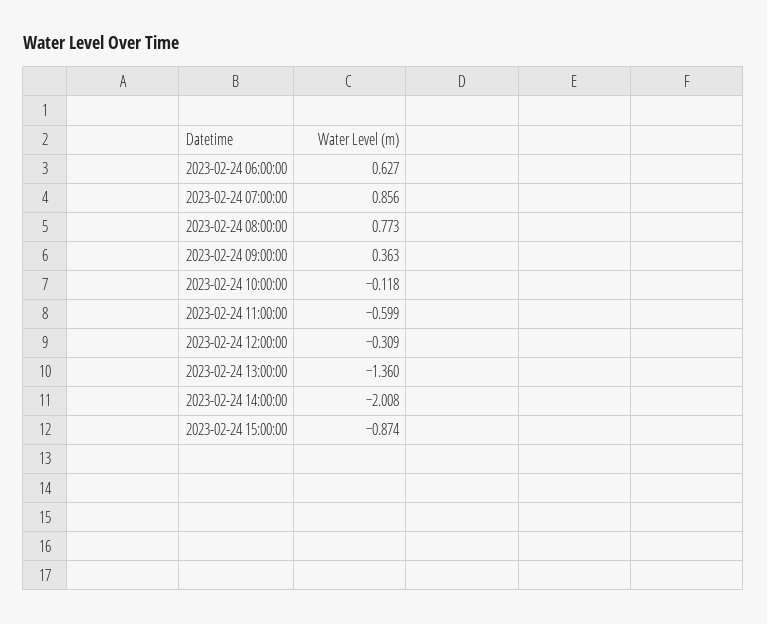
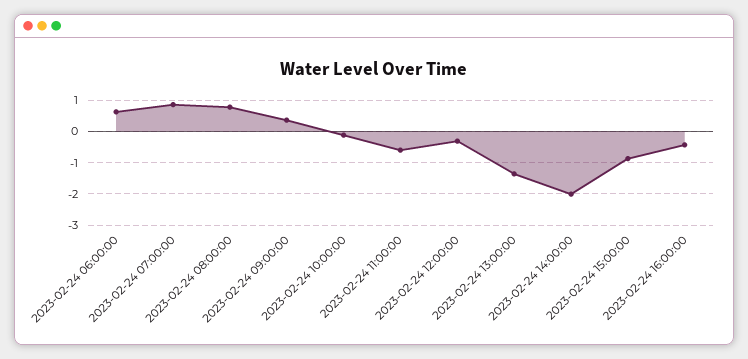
2023-02-24 16:00:00: none -> -0.4

